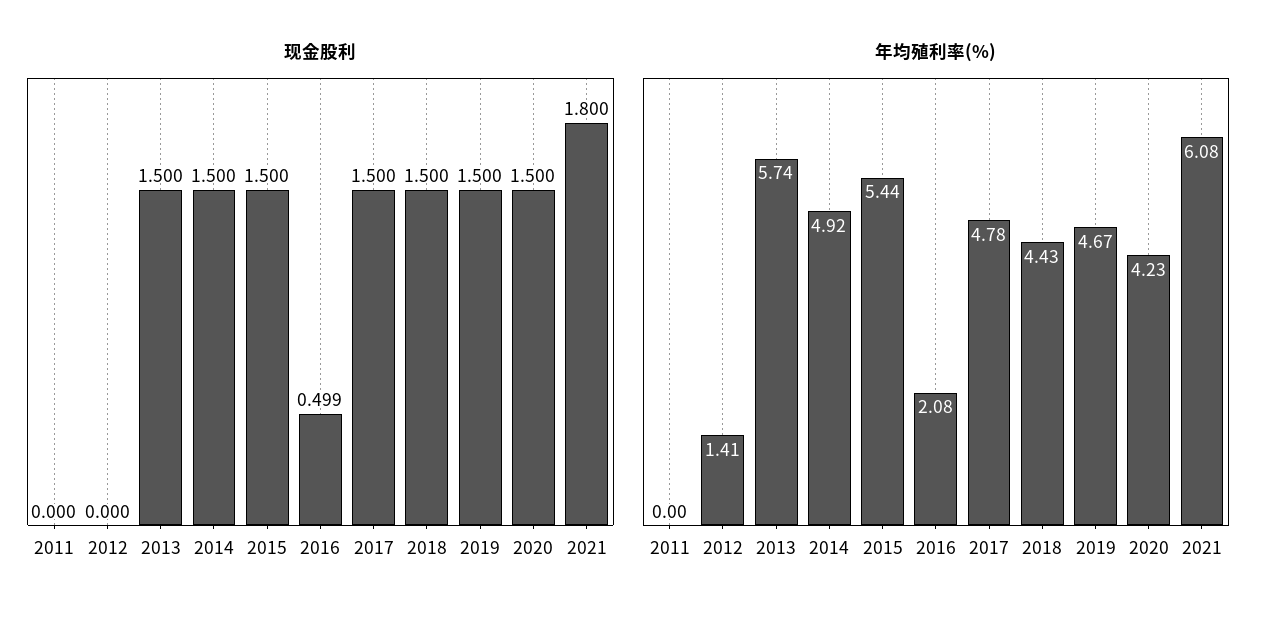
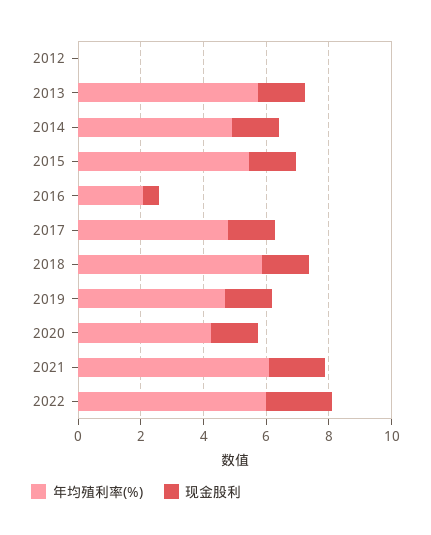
现金股利, 2011: 0 -> none
年均殖利率(%), 2011: 0 -> none
年均殖利率(%), 2012: 1.41 -> 0
年均殖利率(%), 2018: 4.43 -> 6
年均殖利率(%), 2022: none -> 6
现金股利, 2022: none -> 2

